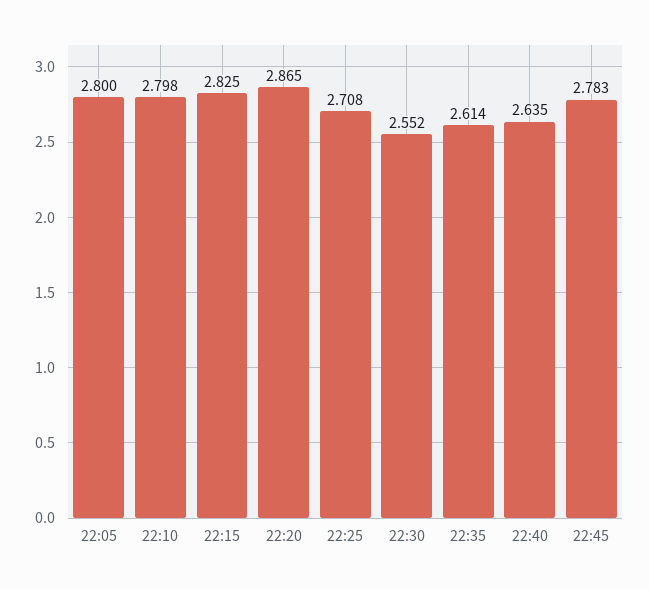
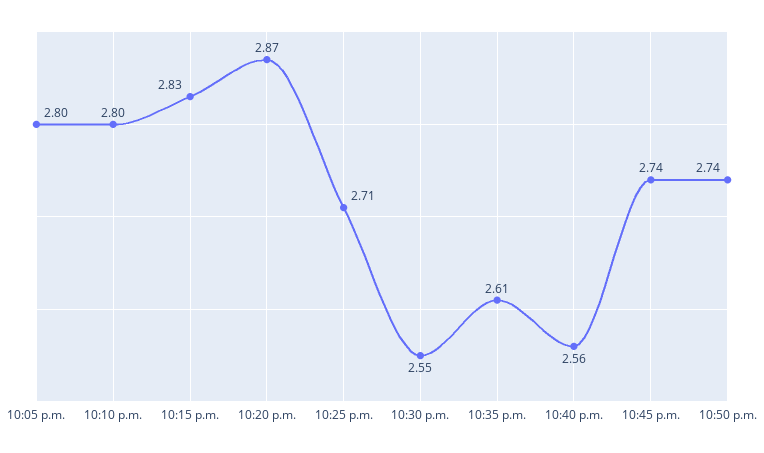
22:40: 2.635 -> 2.56
22:45: 2.783 -> 2.74
10:50 p.m.: none -> 2.74

